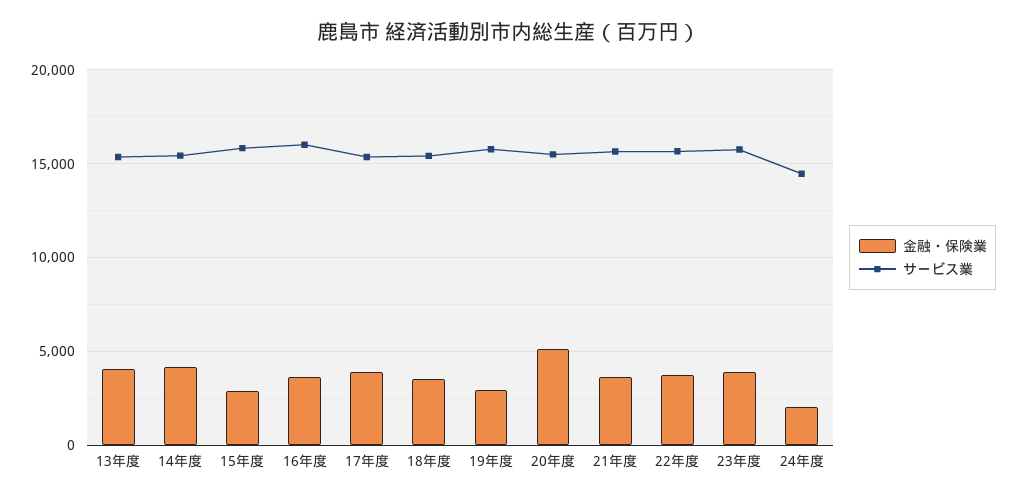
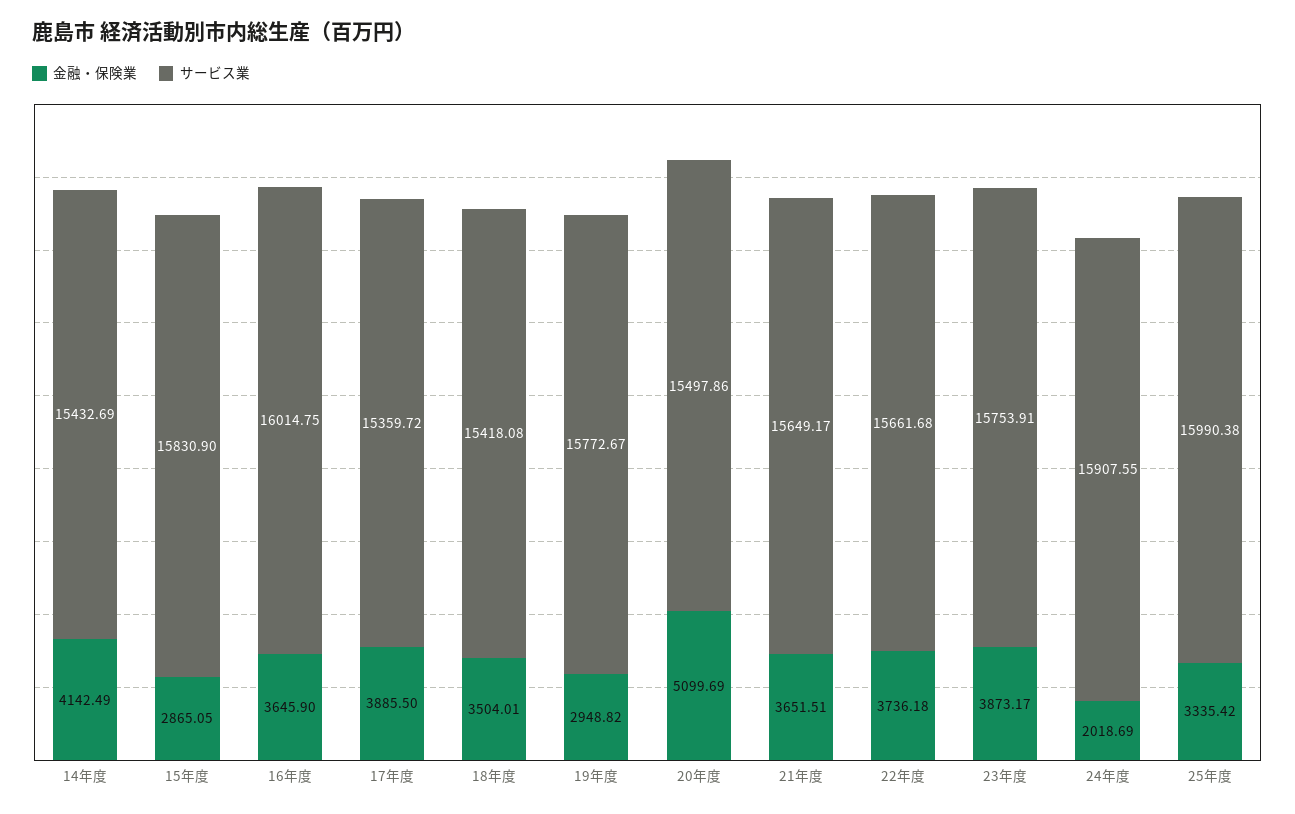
金融・保険業, 13年度: 4000 -> none
サービス業, 13年度: 15500 -> none
サービス業, 24年度: 14500 -> 15907.55
金融・保険業, 25年度: none -> 3335.42
サービス業, 25年度: none -> 15990.38

